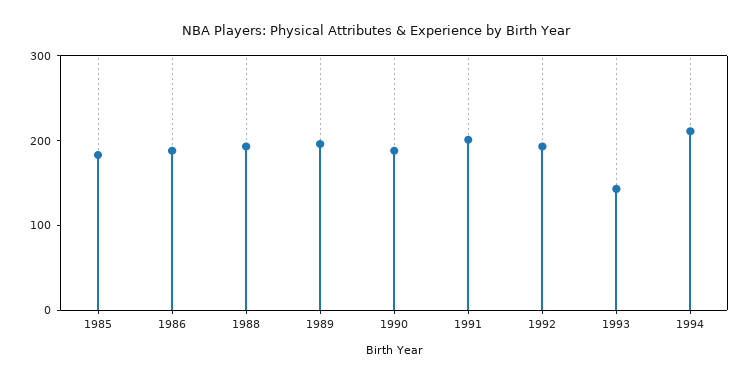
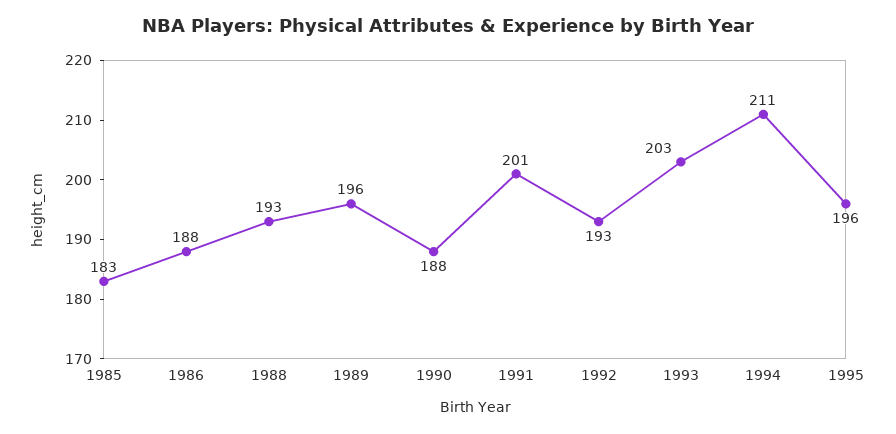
1993: 140 -> 203
1995: none -> 196

